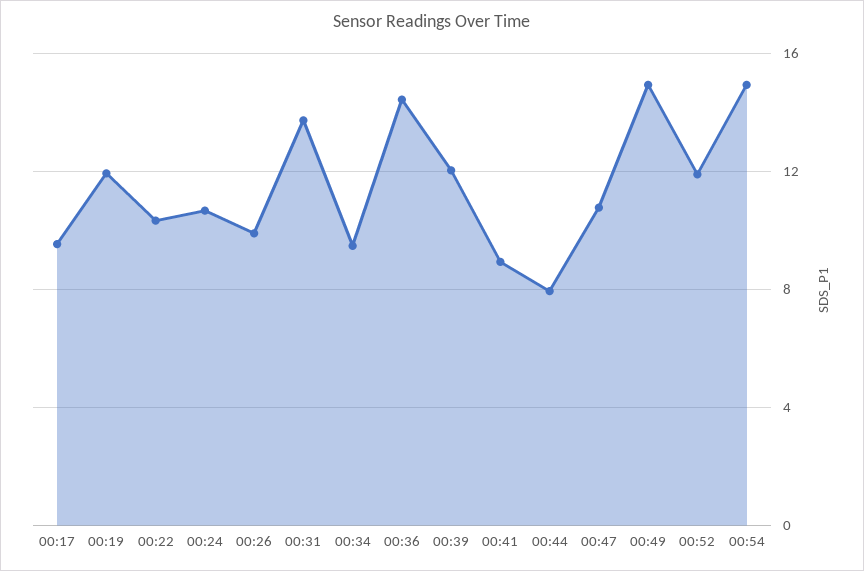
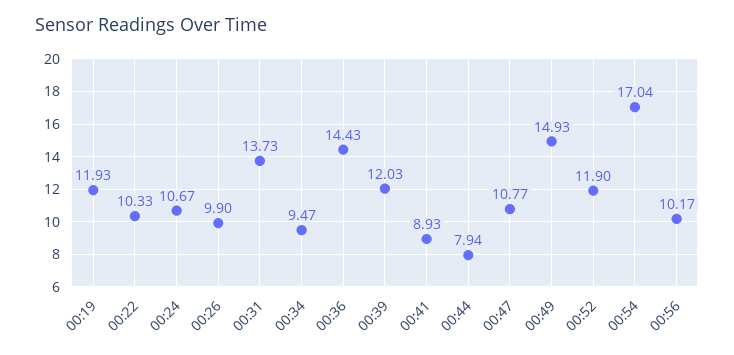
00:17: 9.5 -> none
00:54: 15 -> 17.04
00:56: none -> 10.17

